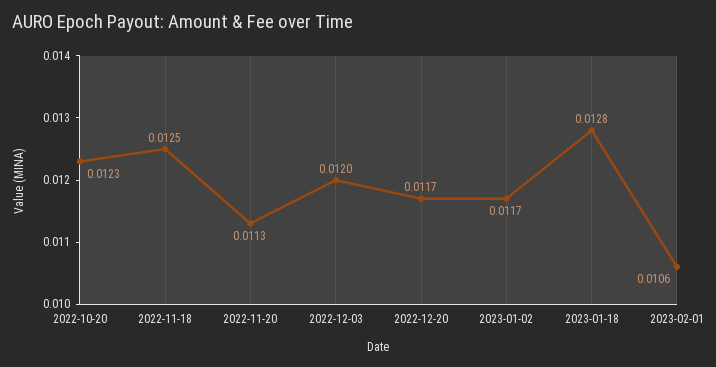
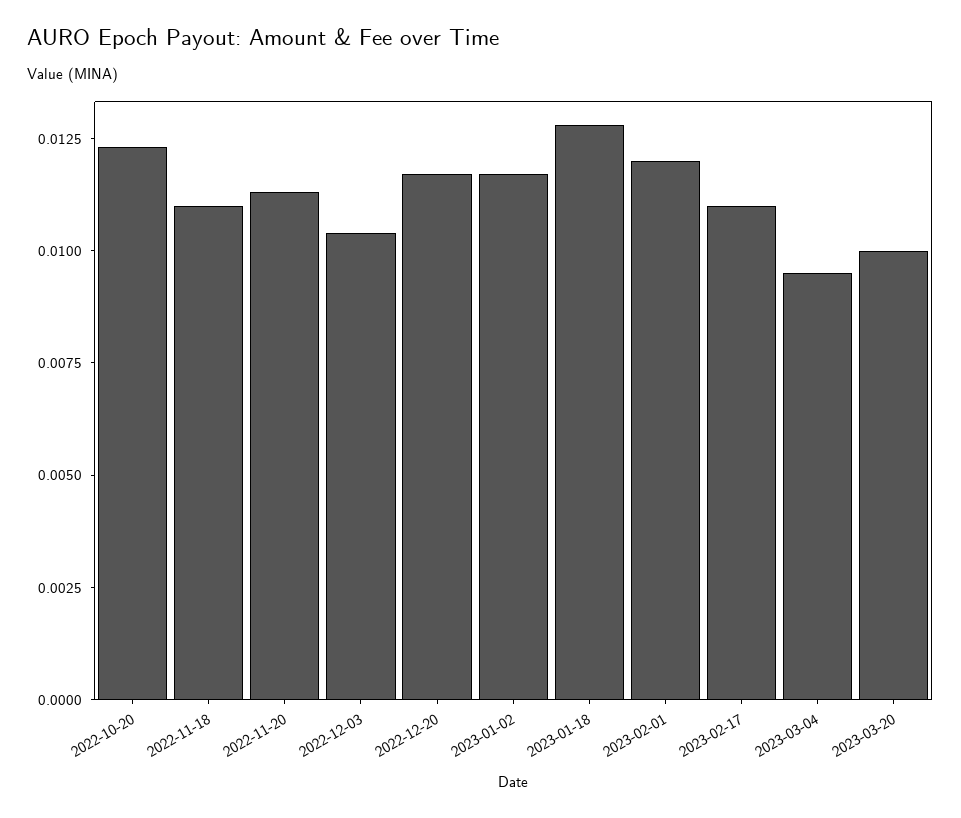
2022-11-18: 0.0125 -> 0.011
2022-12-03: 0.012 -> 0.0105
2023-02-01: 0.0106 -> 0.012
2023-02-17: none -> 0.011
2023-03-04: none -> 0.0095
2023-03-20: none -> 0.01

